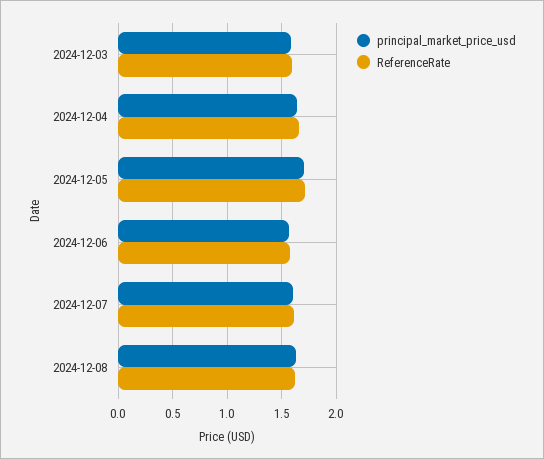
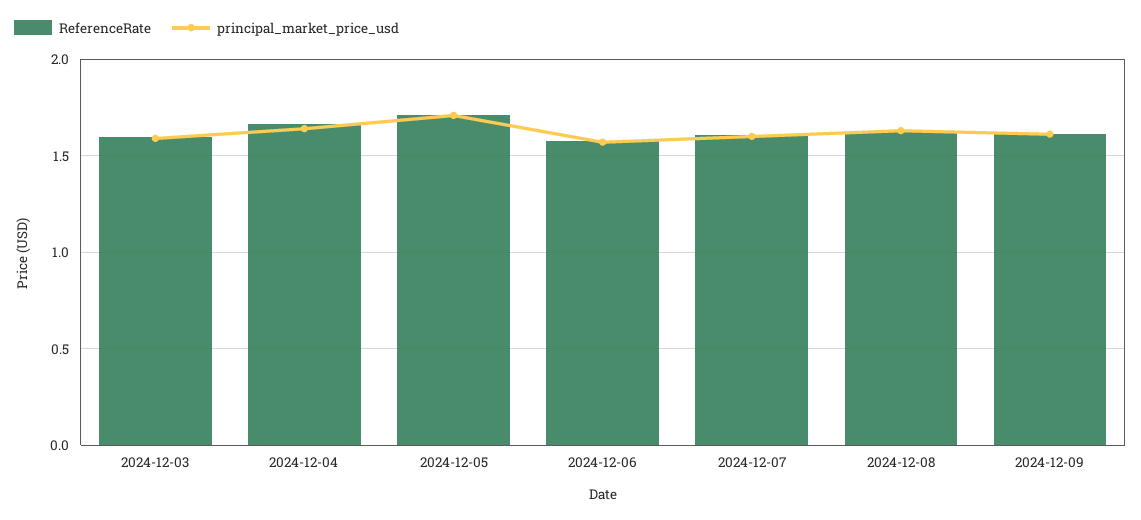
ReferenceRate, 2024-12-09: none -> 1.6
principal_market_price_usd, 2024-12-09: none -> 1.6

